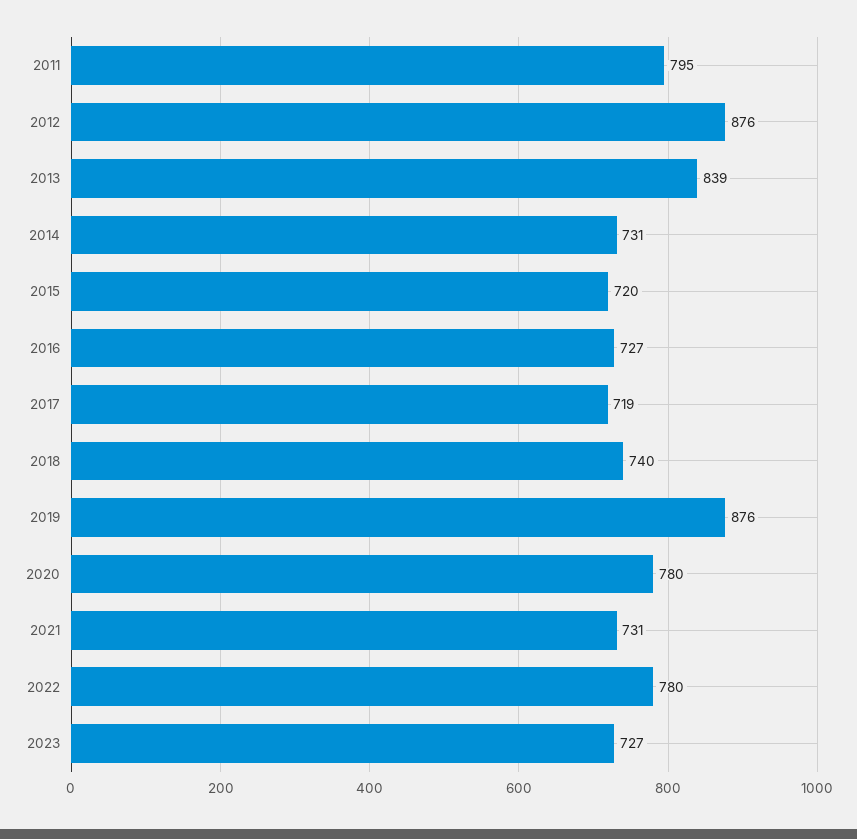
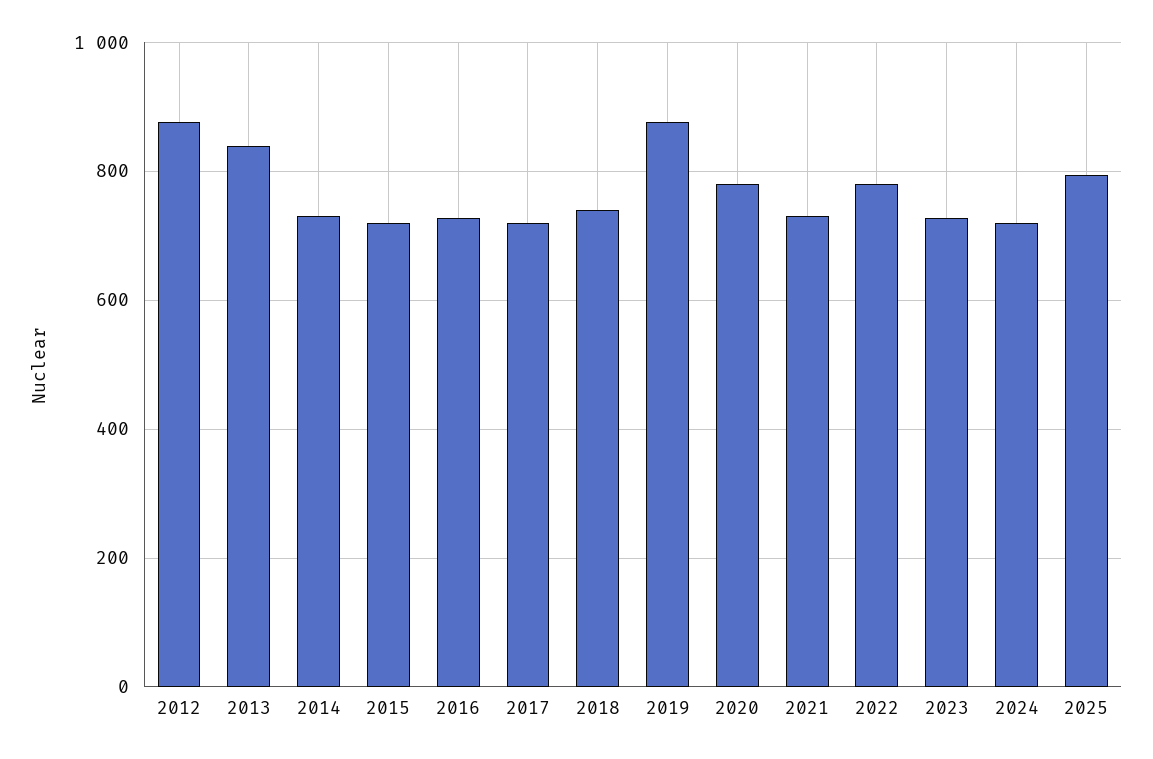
2011: 795 -> none
2024: none -> 720
2025: none -> 800

